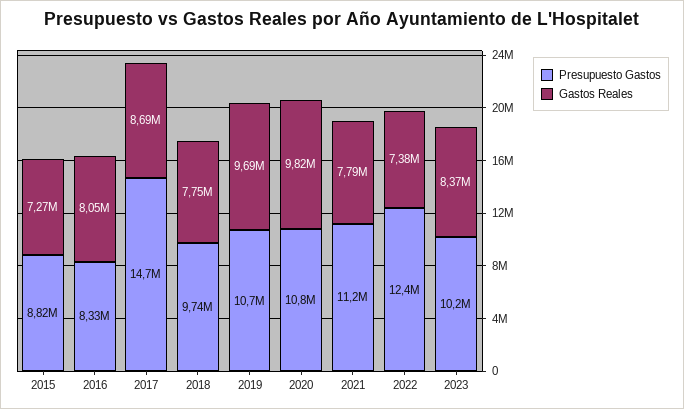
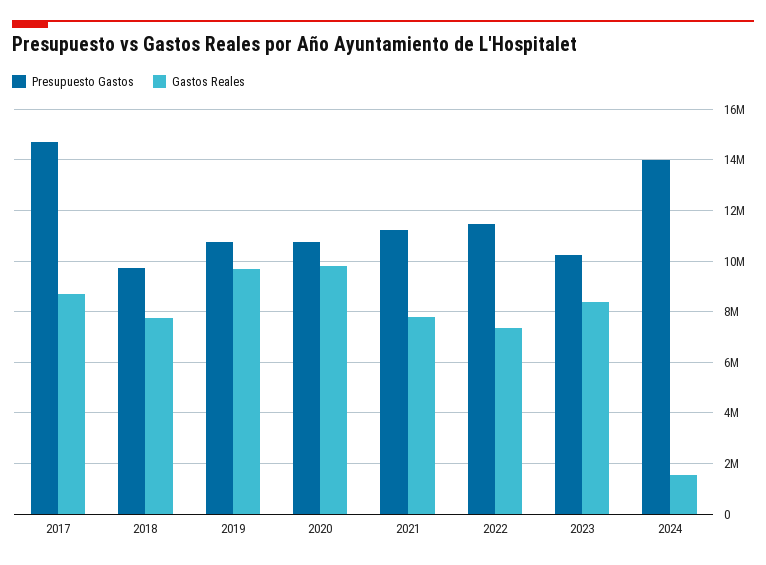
Presupuesto Gastos, 2015: 8820000 -> none
Gastos Reales, 2015: 7270000 -> none
Presupuesto Gastos, 2016: 8330000 -> none
Gastos Reales, 2016: 8050000 -> none
Presupuesto Gastos, 2022: 12400000 -> 11500000
Presupuesto Gastos, 2024: none -> 14000000
Gastos Reales, 2024: none -> 1500000

